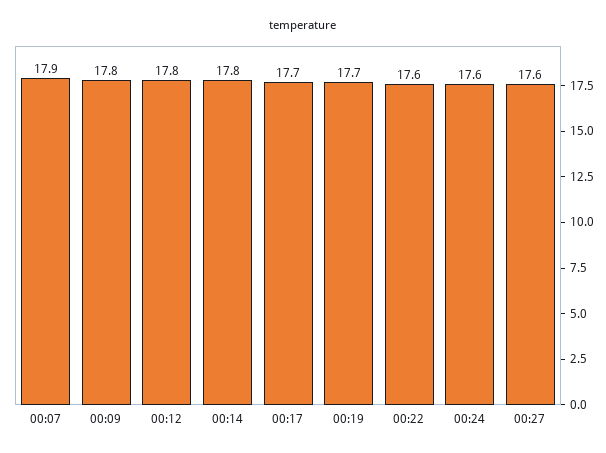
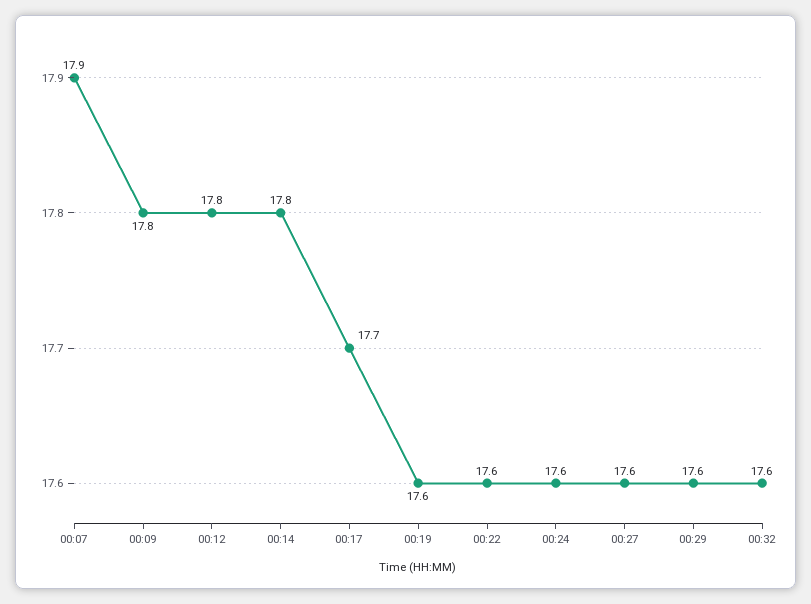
00:19: 17.7 -> 17.6
00:29: none -> 17.6
00:32: none -> 17.6

